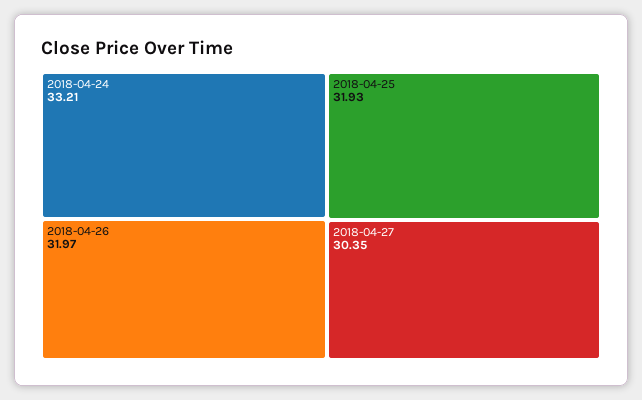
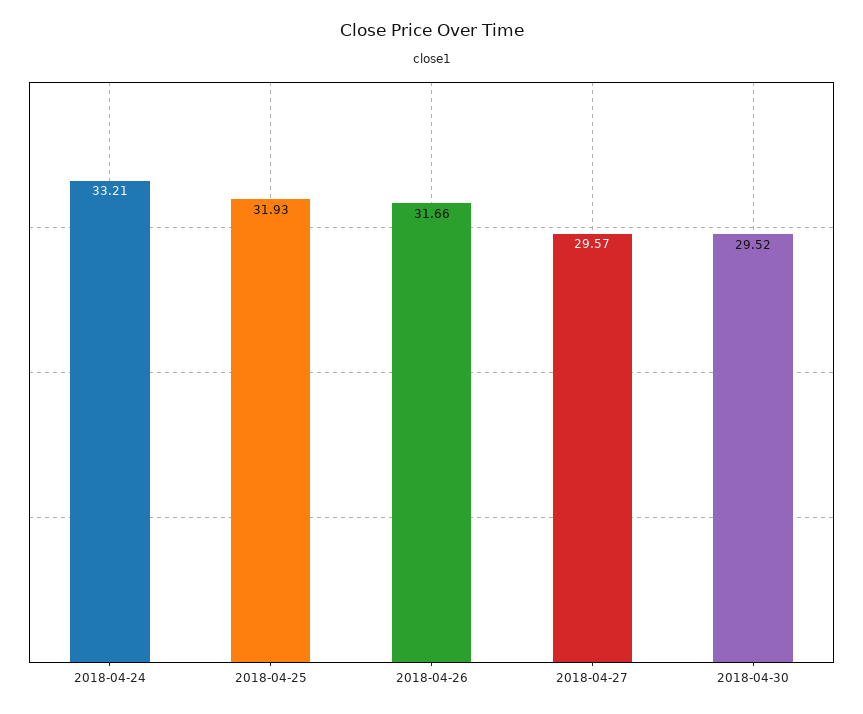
2018-04-26: 31.97 -> 31.66
2018-04-27: 30.35 -> 29.57
2018-04-30: none -> 29.52

